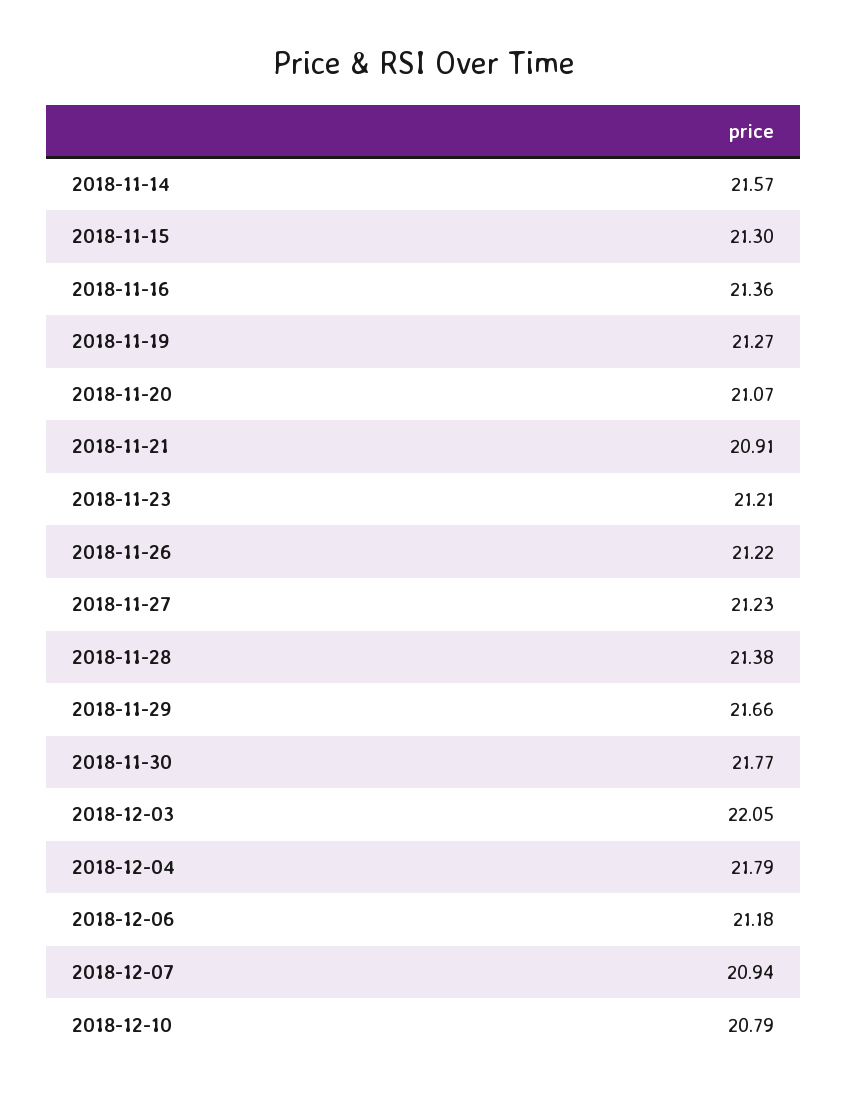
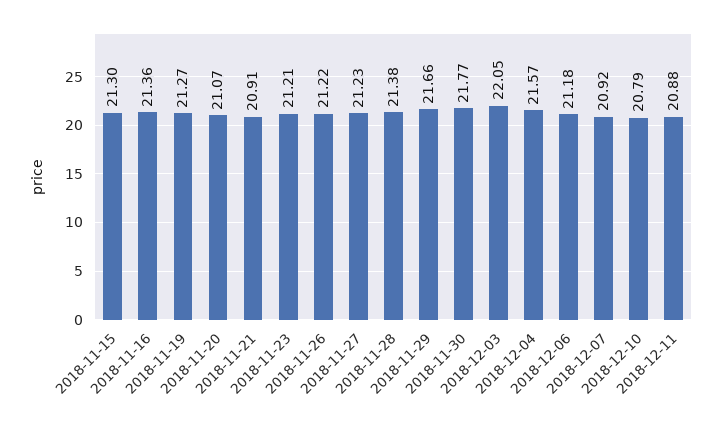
2018-11-14: 21.57 -> none
2018-12-04: 21.79 -> 21.57
2018-12-07: 20.94 -> 20.92
2018-12-11: none -> 20.88

